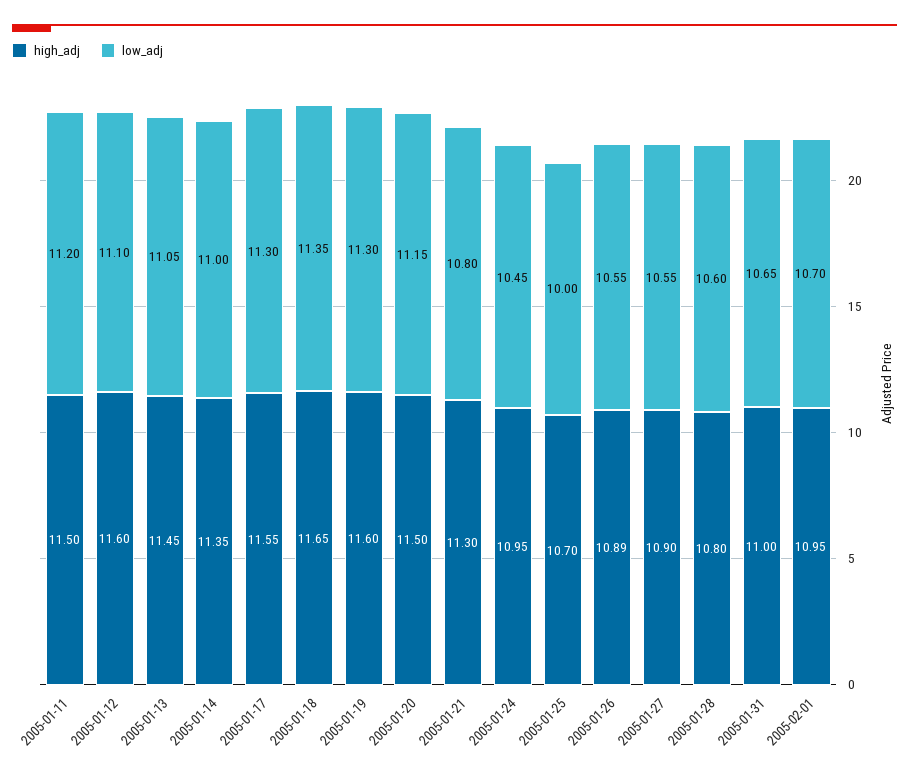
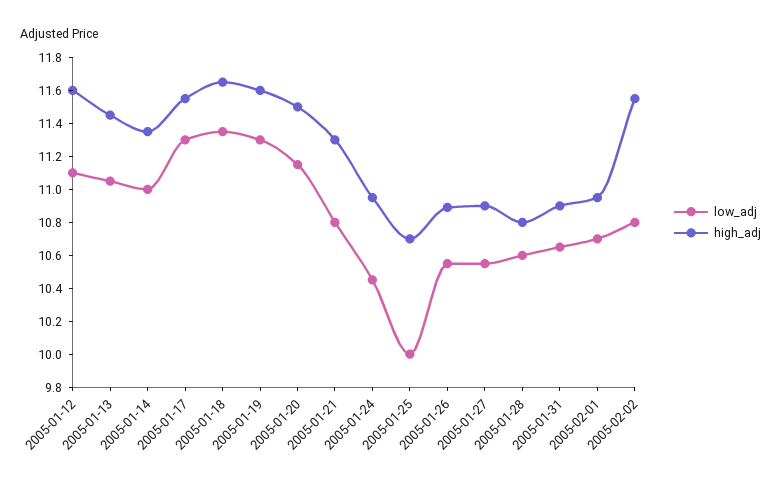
high_adj, 2005-01-11: 11.5 -> none
low_adj, 2005-01-11: 11.2 -> none
high_adj, 2005-01-31: 11 -> 10.9
low_adj, 2005-02-02: none -> 10.8
high_adj, 2005-02-02: none -> 11.55

